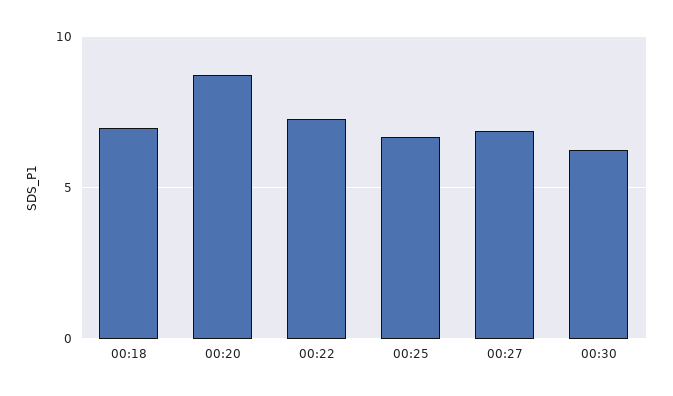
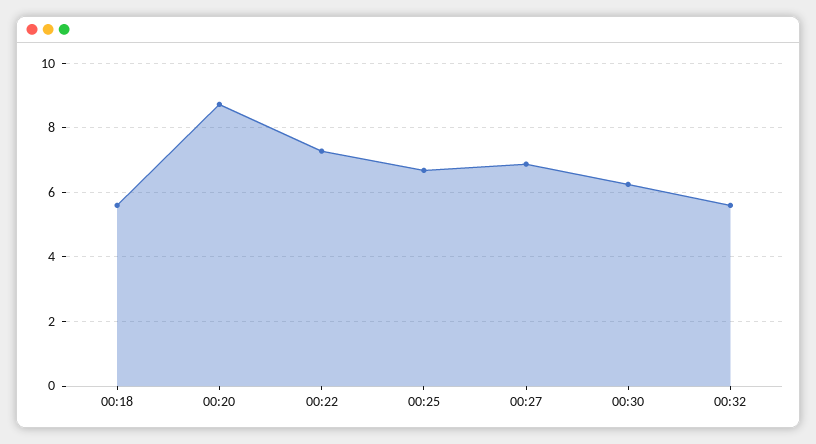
00:18: 7 -> 5.6
00:32: none -> 5.6

